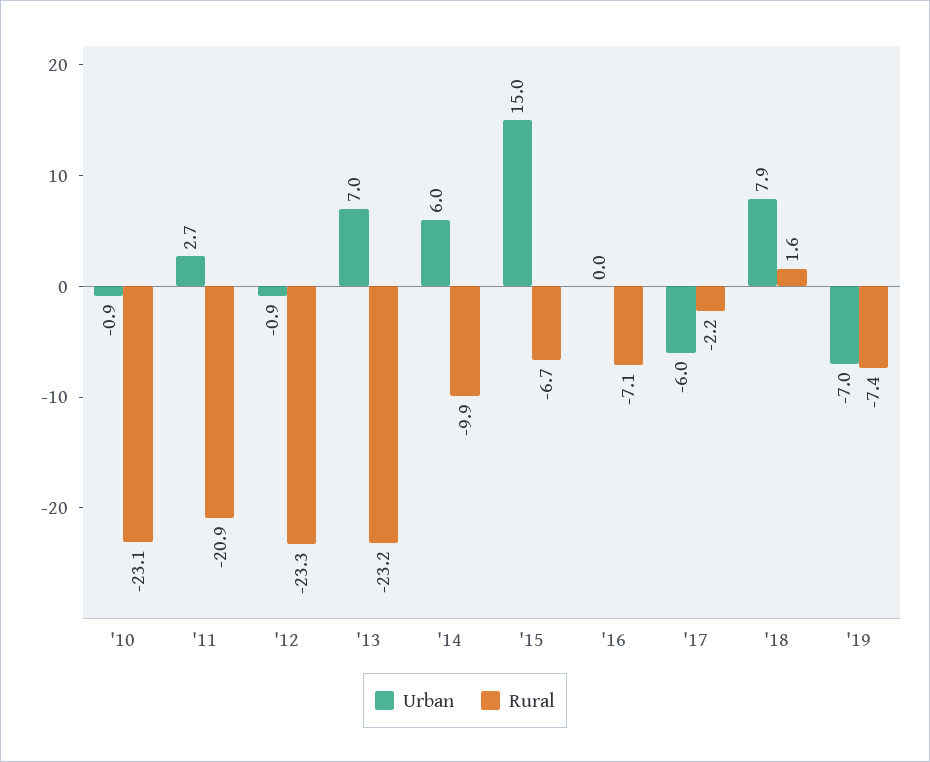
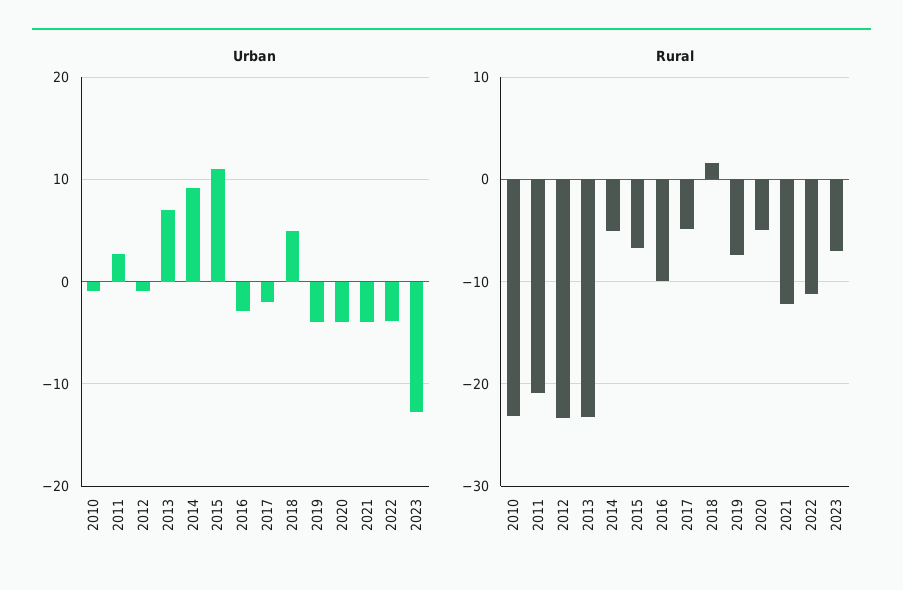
Urban, '14: 6 -> 9
Rural, '14: -9.9 -> -5
Urban, '15: 15 -> 11
Urban, '16: 0 -> -3
Rural, '16: -7.1 -> -10
Urban, '17: -6 -> -2
Rural, '17: -2.2 -> -5
Urban, '18: 7.9 -> 5
Urban, '19: -7 -> -4
Urban, 2020: none -> -4
Urban, 2021: none -> -4
Urban, 2022: none -> -4
Urban, 2023: none -> -13
Rural, 2020: none -> -5
Rural, 2021: none -> -12
Rural, 2022: none -> -11
Rural, 2023: none -> -7

